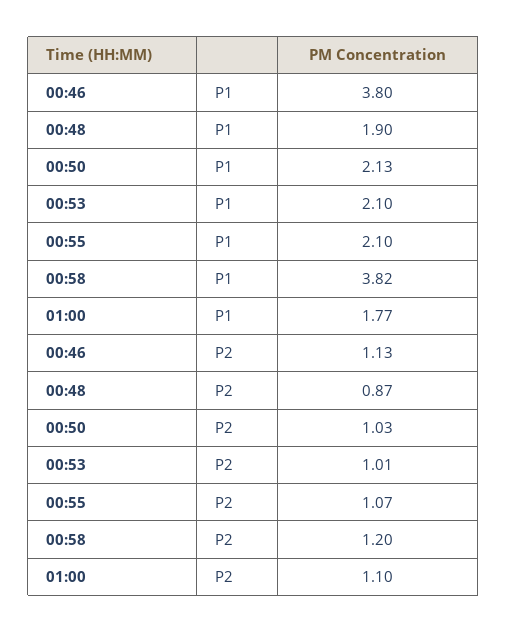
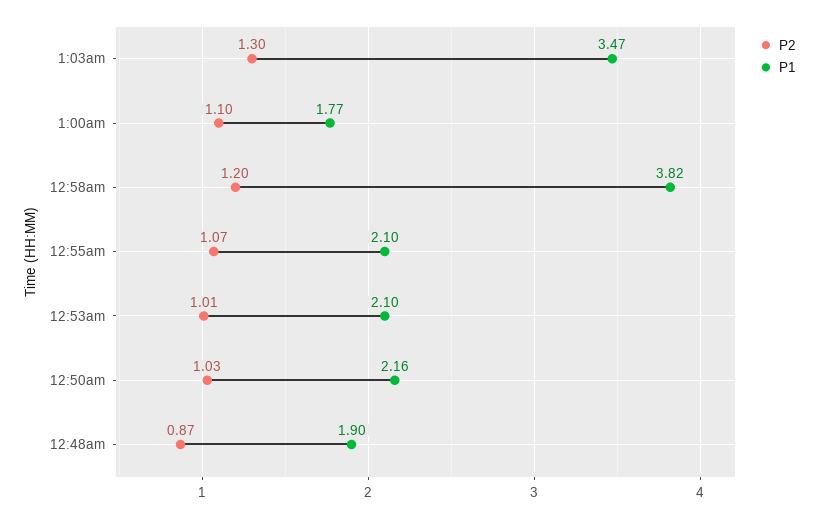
P1, 00:46: 3.8 -> none
P1, 00:50: 2.13 -> 2.16
P2, 00:46: 1.13 -> none
P2, 1:03am: none -> 1.3
P1, 1:03am: none -> 3.47

